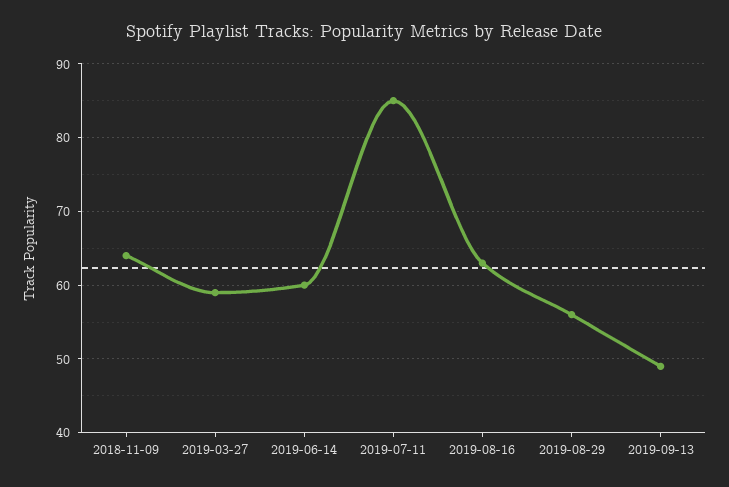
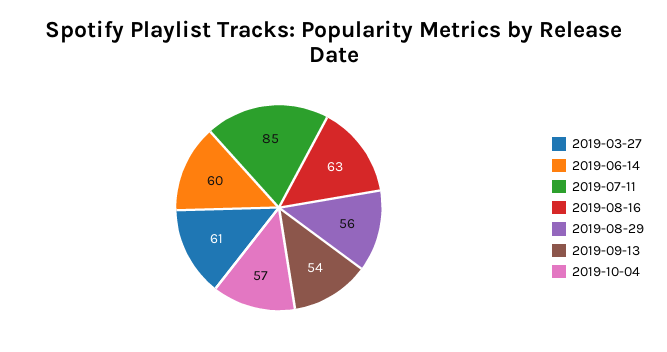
2018-11-09: 64 -> none
2019-03-27: 59 -> 61
2019-09-13: 49 -> 54
2019-10-04: none -> 57

